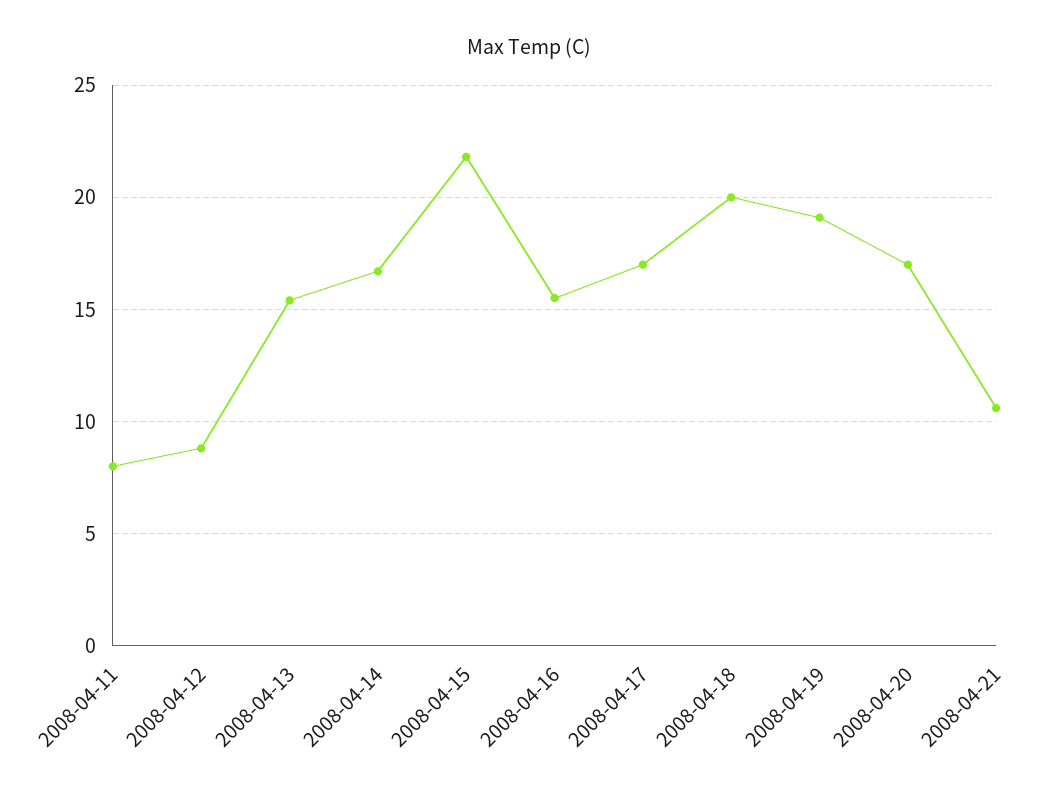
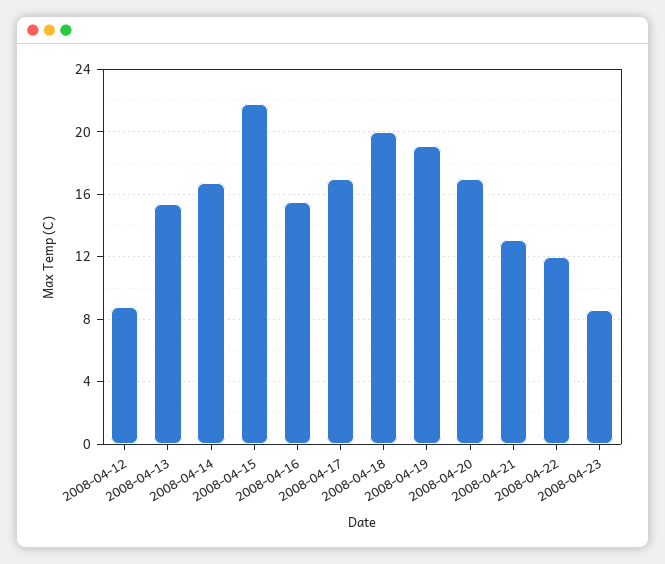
2008-04-11: 8 -> none
2008-04-21: 10.5 -> 13
2008-04-22: none -> 12
2008-04-23: none -> 8.5

